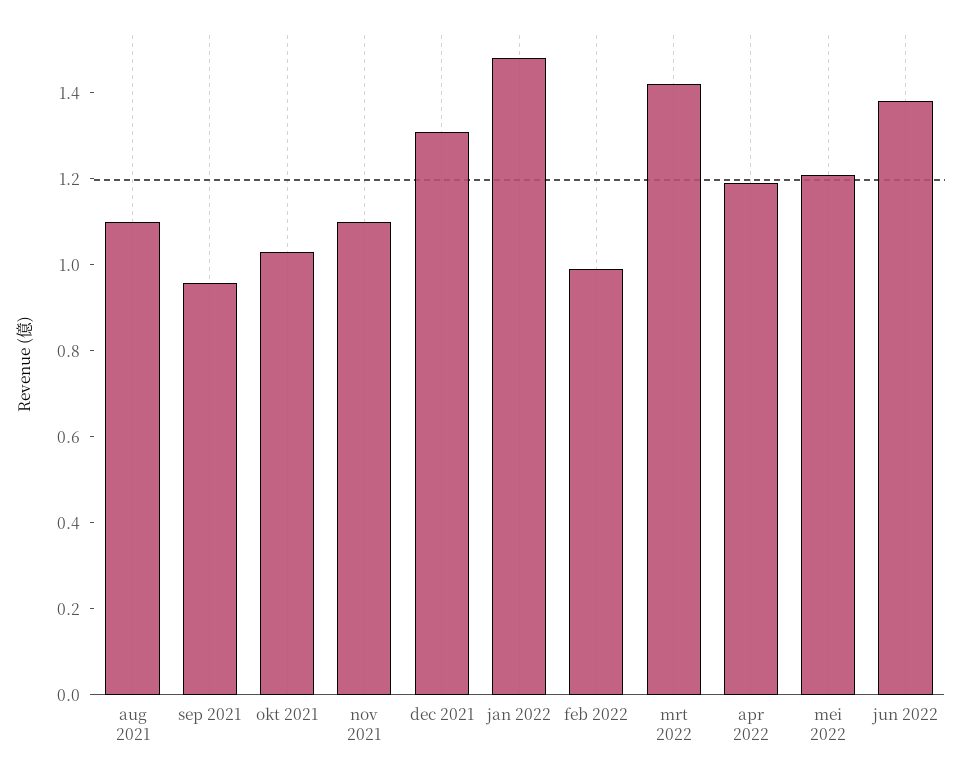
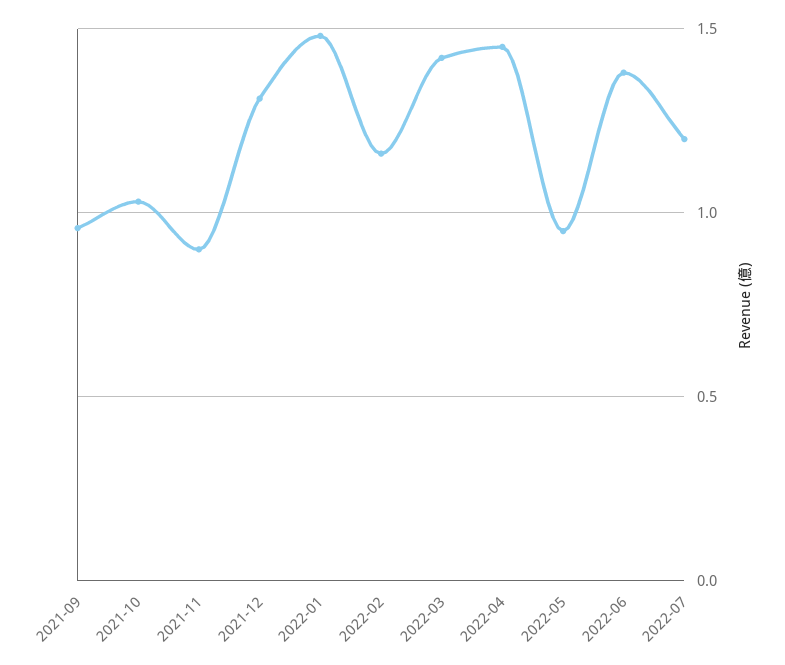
aug 2021: 1.1 -> none
nov 2021: 1.1 -> 0.9
feb 2022: 1 -> 1.15
apr 2022: 1.2 -> 1.45
mei 2022: 1.2 -> 0.95
2022-07: none -> 1.2

